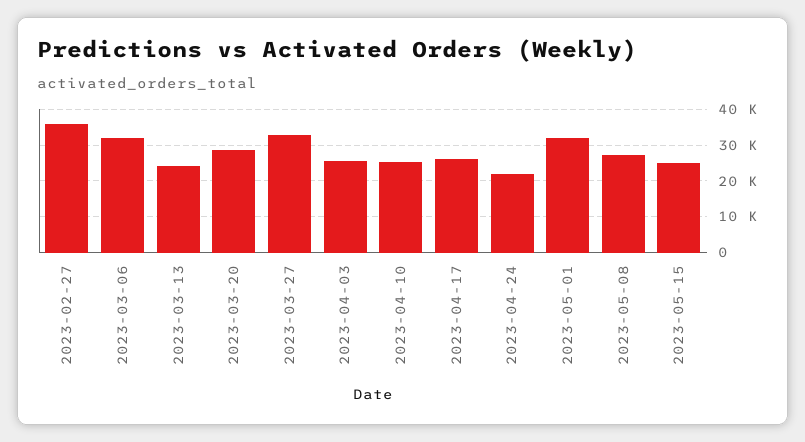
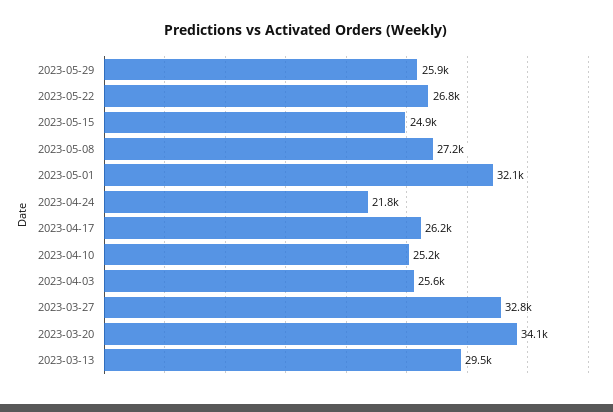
2023-02-27: 36000 -> none
2023-03-06: 32000 -> none
2023-03-13: 24000 -> 29500
2023-03-20: 28000 -> 34100
2023-05-29: none -> 25900
2023-05-22: none -> 26800

